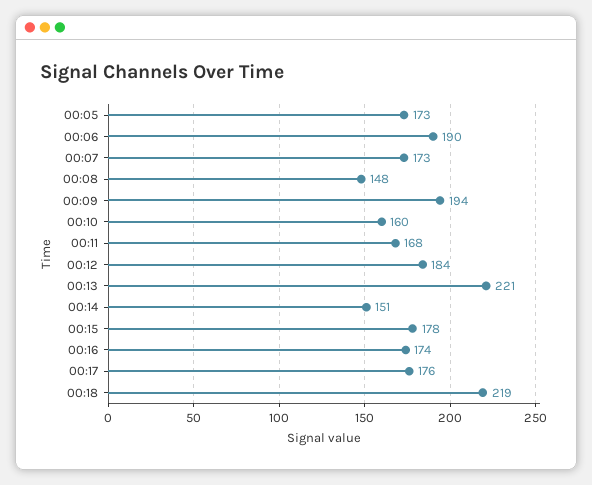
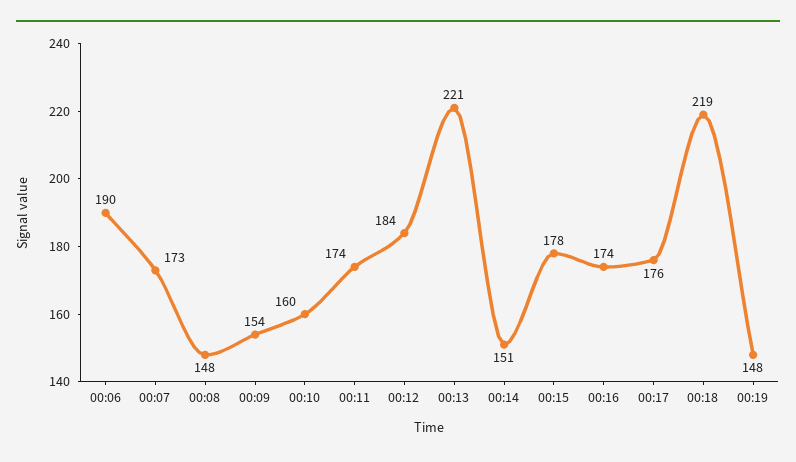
00:05: 173 -> none
00:09: 194 -> 154
00:11: 168 -> 174
00:19: none -> 148

